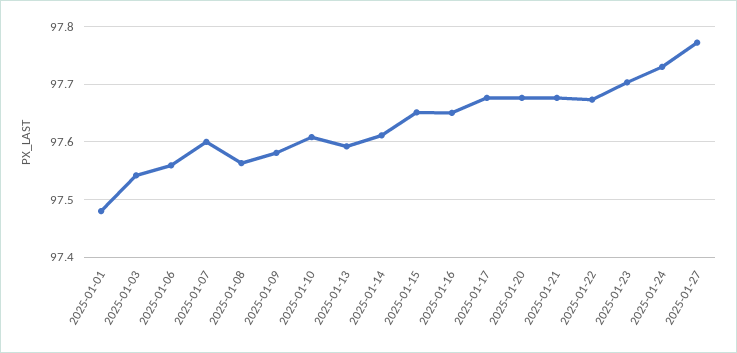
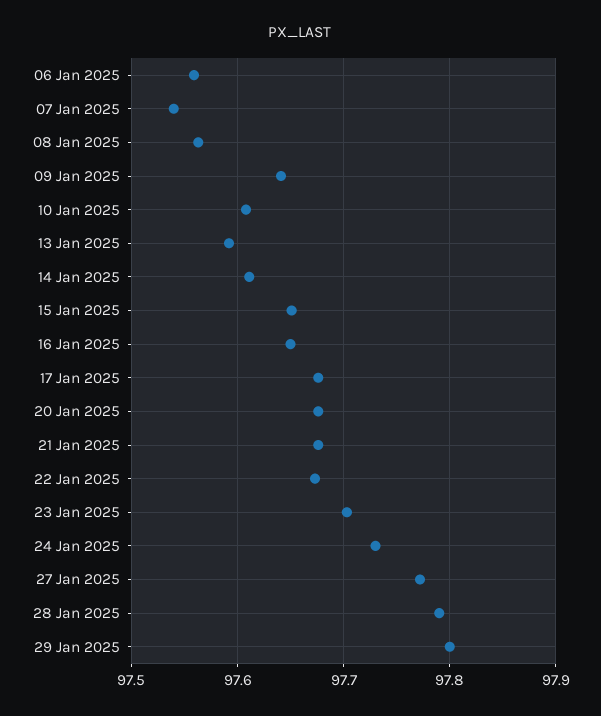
2025-01-01: 97.48 -> none
2025-01-03: 97.54 -> none
2025-01-07: 97.6 -> 97.54
2025-01-09: 97.58 -> 97.64
28 Jan 2025: none -> 97.79
29 Jan 2025: none -> 97.8

